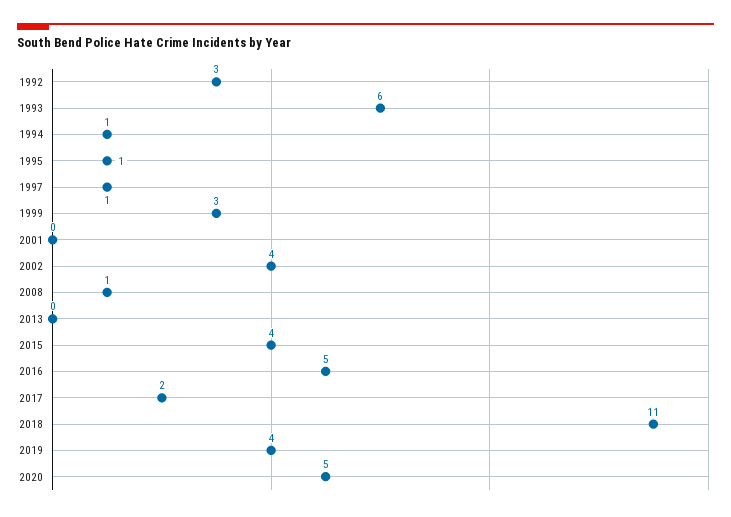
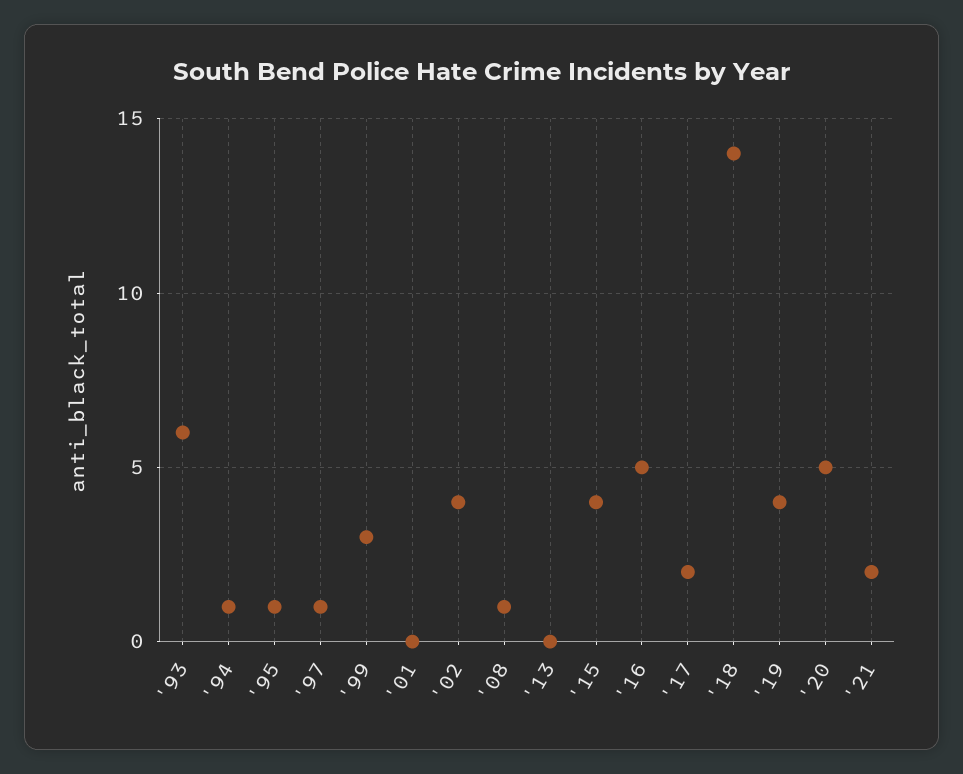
1992: 3 -> none
2018: 11 -> 14
'21: none -> 2

